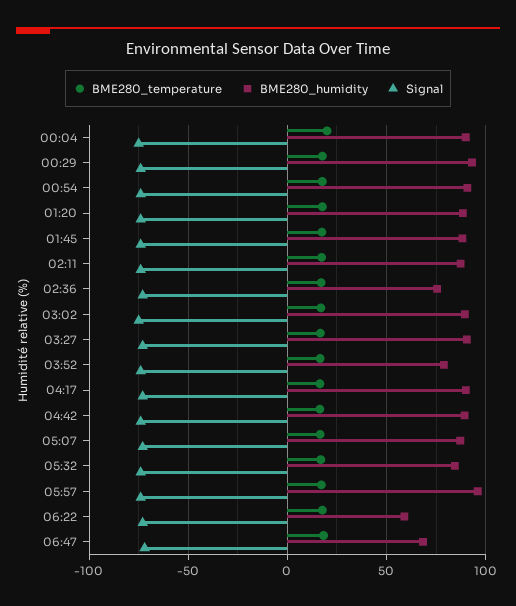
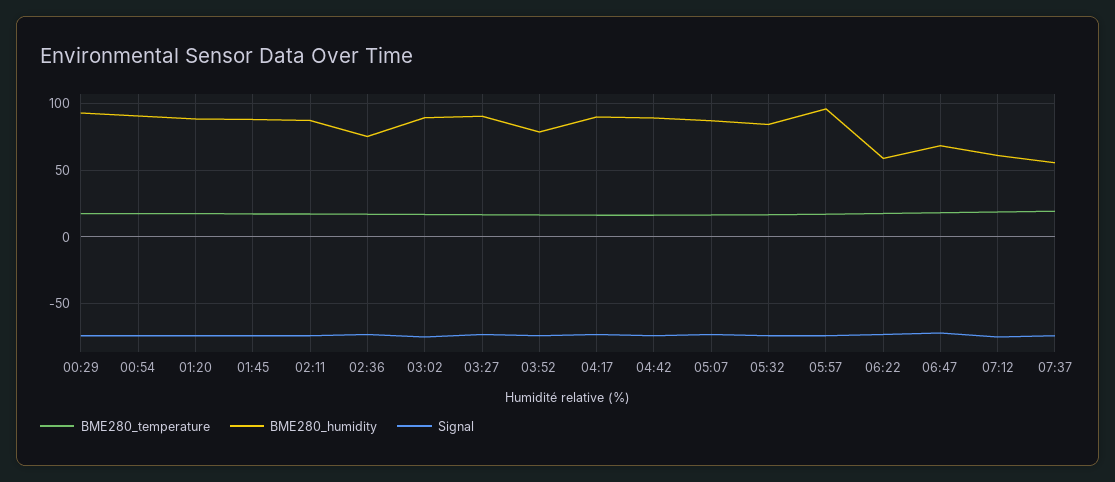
BME280_temperature, 00:04: 20 -> none
BME280_humidity, 00:04: 90 -> none
Signal, 00:04: -75 -> none
BME280_temperature, 07:12: none -> 20
BME280_humidity, 07:12: none -> 60
Signal, 07:12: none -> -75
BME280_temperature, 07:37: none -> 20
BME280_humidity, 07:37: none -> 55
Signal, 07:37: none -> -75

